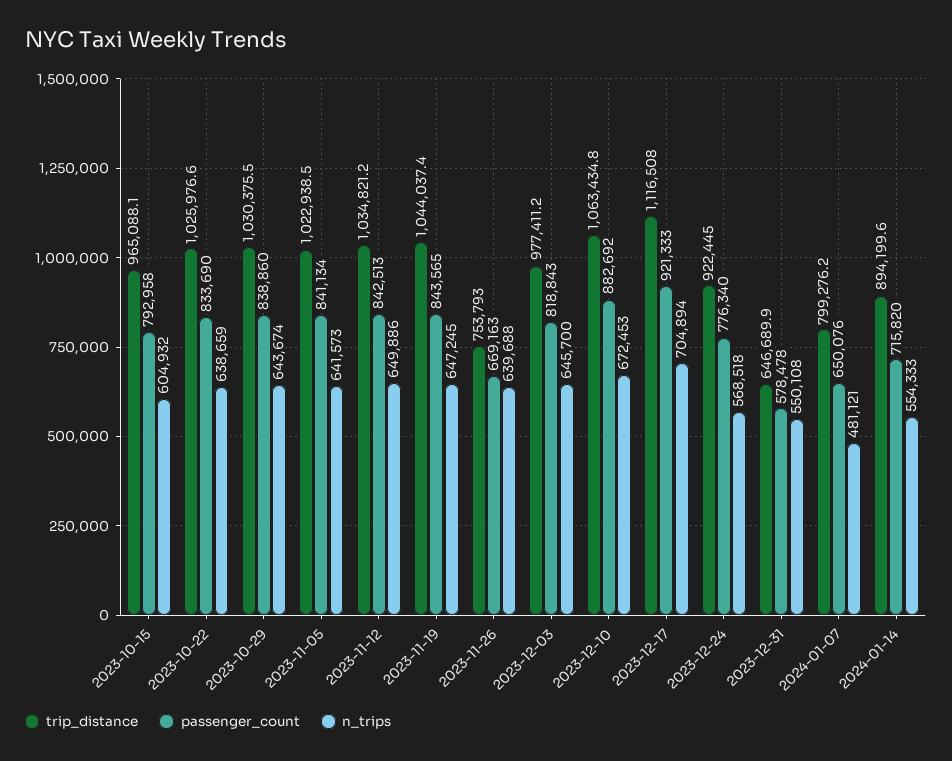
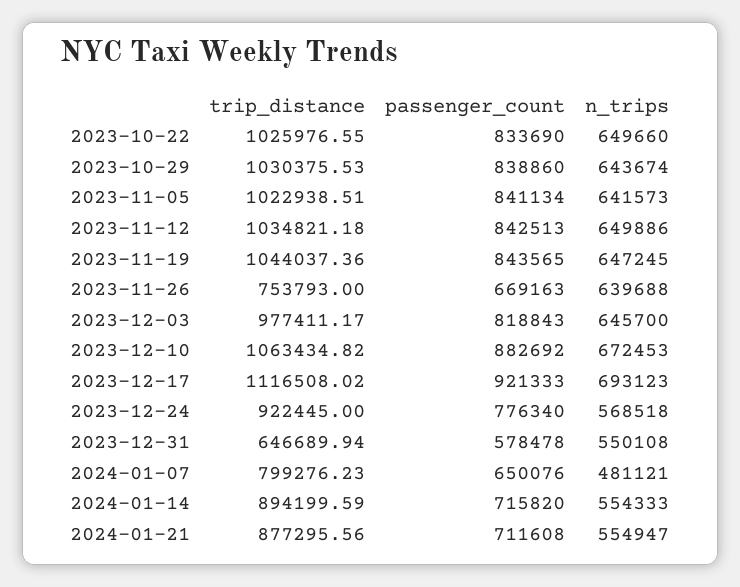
trip_distance, 2023-10-15: 965088.1 -> none
passenger_count, 2023-10-15: 792958 -> none
n_trips, 2023-10-15: 604932 -> none
n_trips, 2023-10-22: 638659 -> 649660
n_trips, 2023-12-17: 704894 -> 693123
trip_distance, 2024-01-21: none -> 877295.56
passenger_count, 2024-01-21: none -> 711608
n_trips, 2024-01-21: none -> 554947

